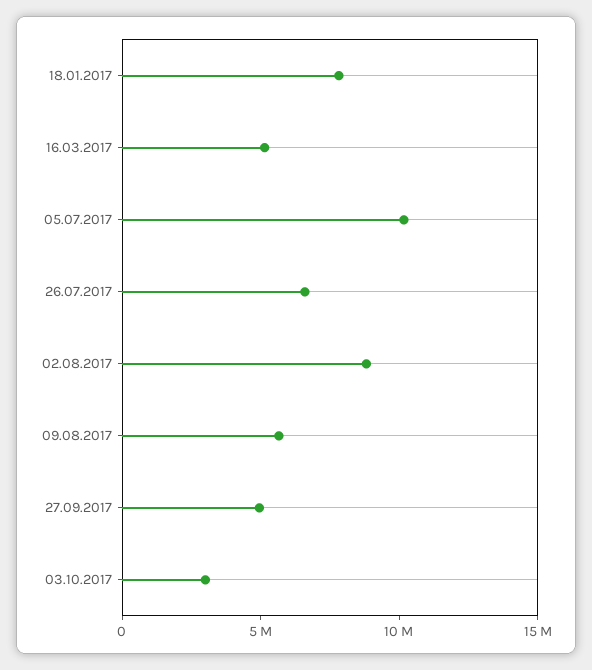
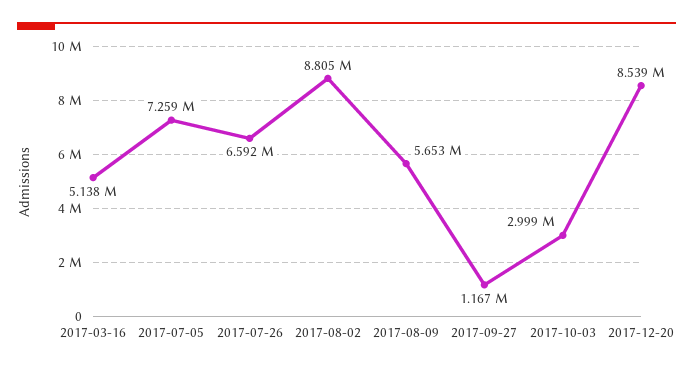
18.01.2017: 8000000 -> none
05.07.2017: 10000000 -> 7259000
27.09.2017: 5000000 -> 1167000
2017-12-20: none -> 8539000

